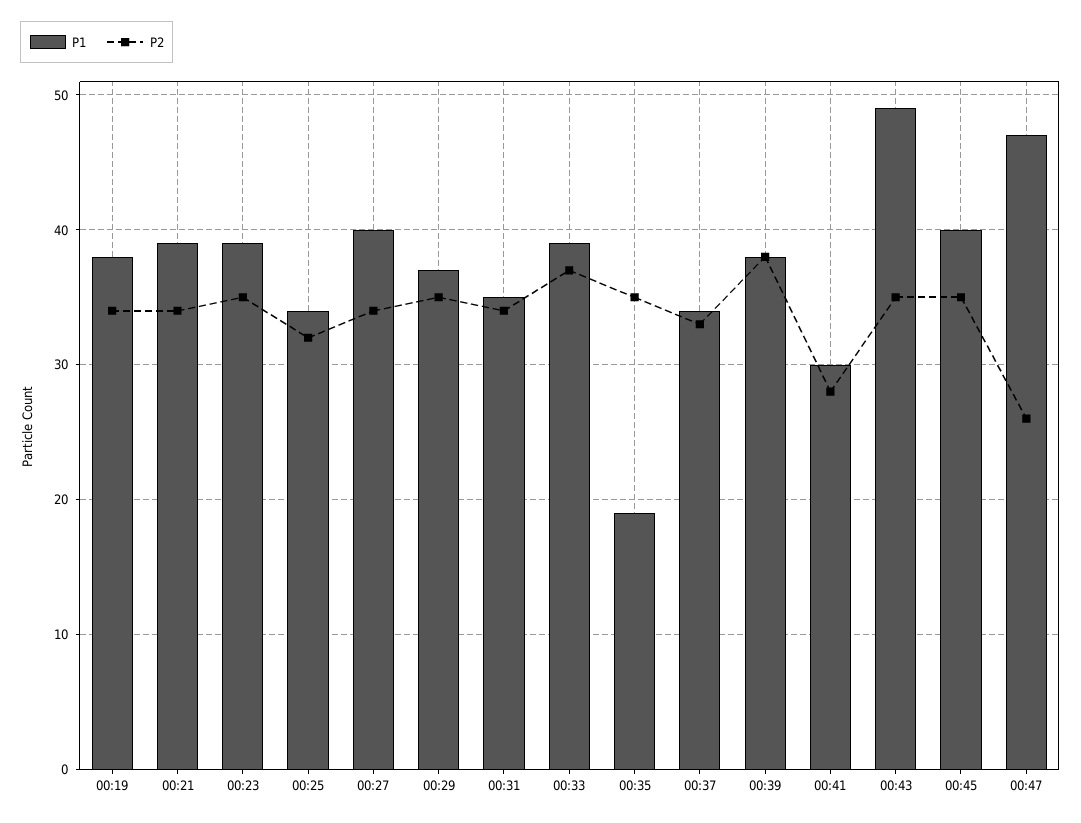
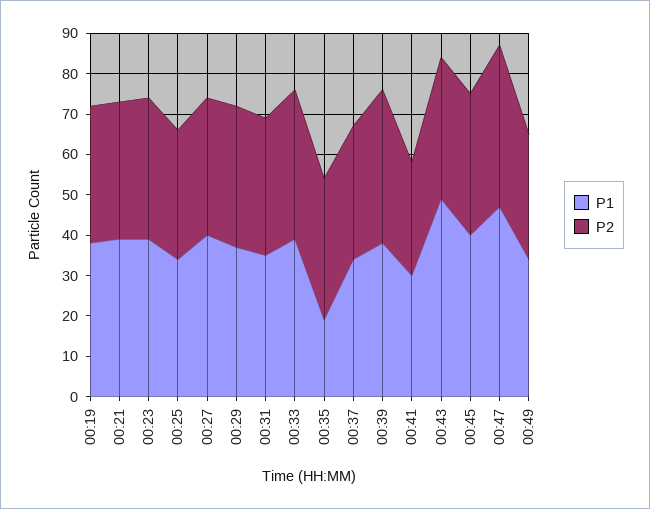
P2, 00:47: 26 -> 40
P1, 00:49: none -> 35
P2, 00:49: none -> 30

